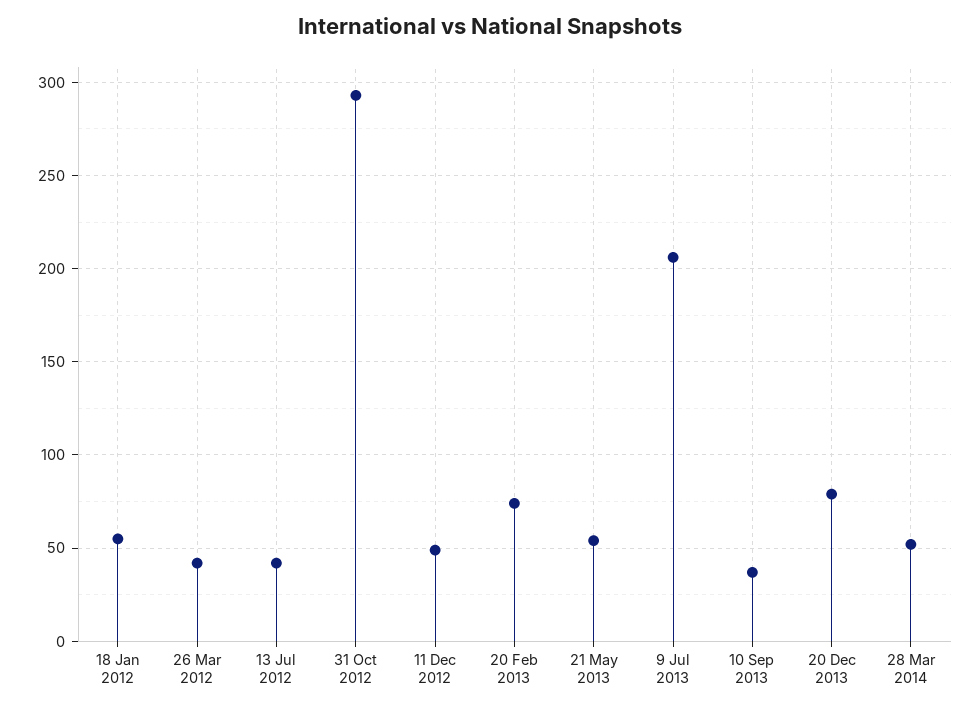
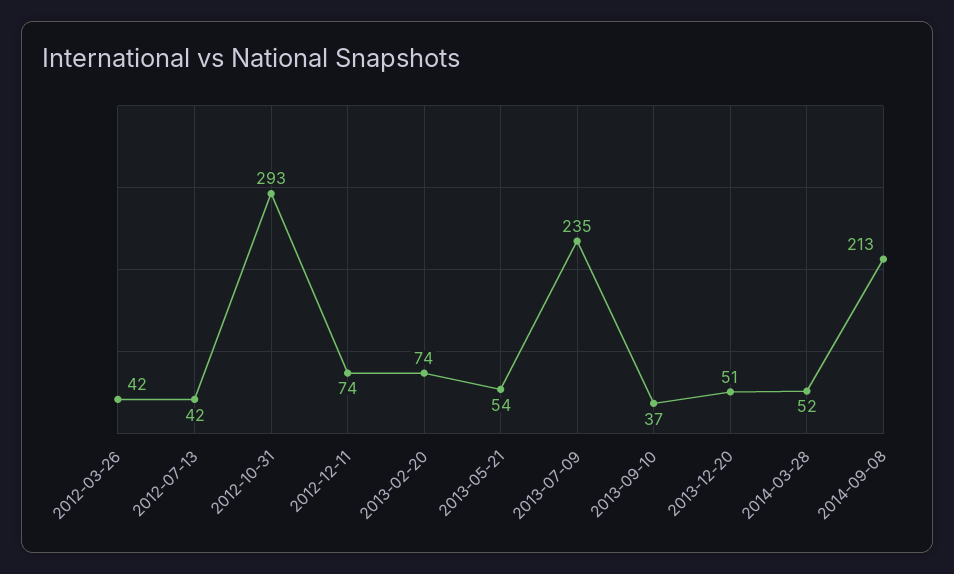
18 Jan 2012: 55 -> none
11 Dec 2012: 50 -> 74
9 Jul 2013: 205 -> 235
20 Dec 2013: 80 -> 51
2014-09-08: none -> 213

